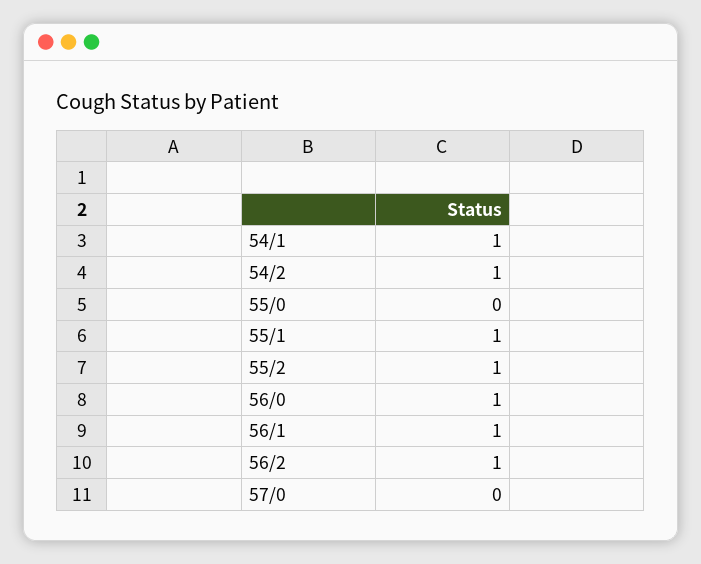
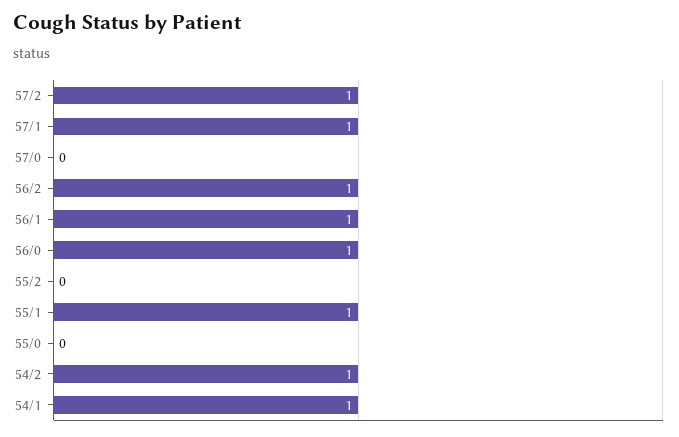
55/2: 1 -> 0
57/2: none -> 1
57/1: none -> 1

